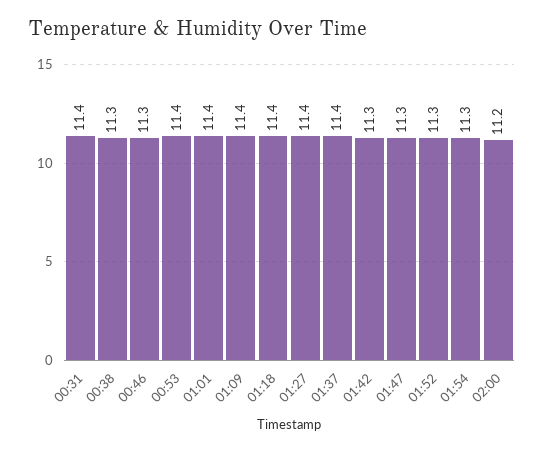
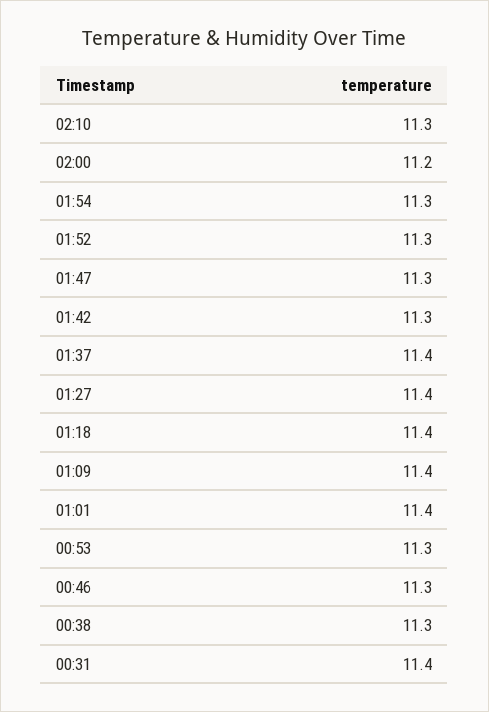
00:53: 11.4 -> 11.3
02:10: none -> 11.3

